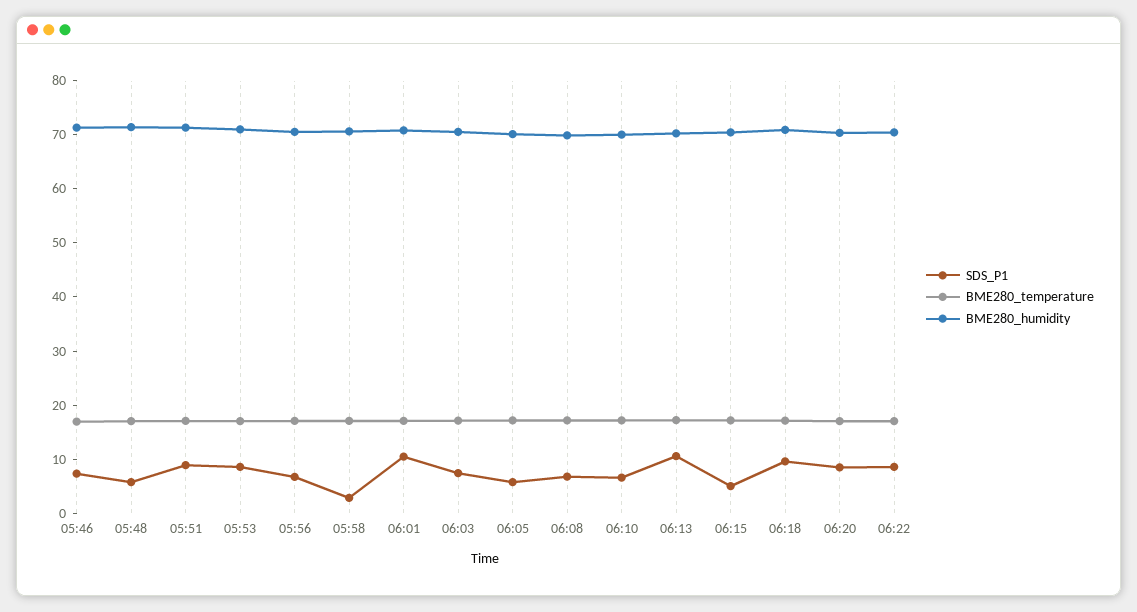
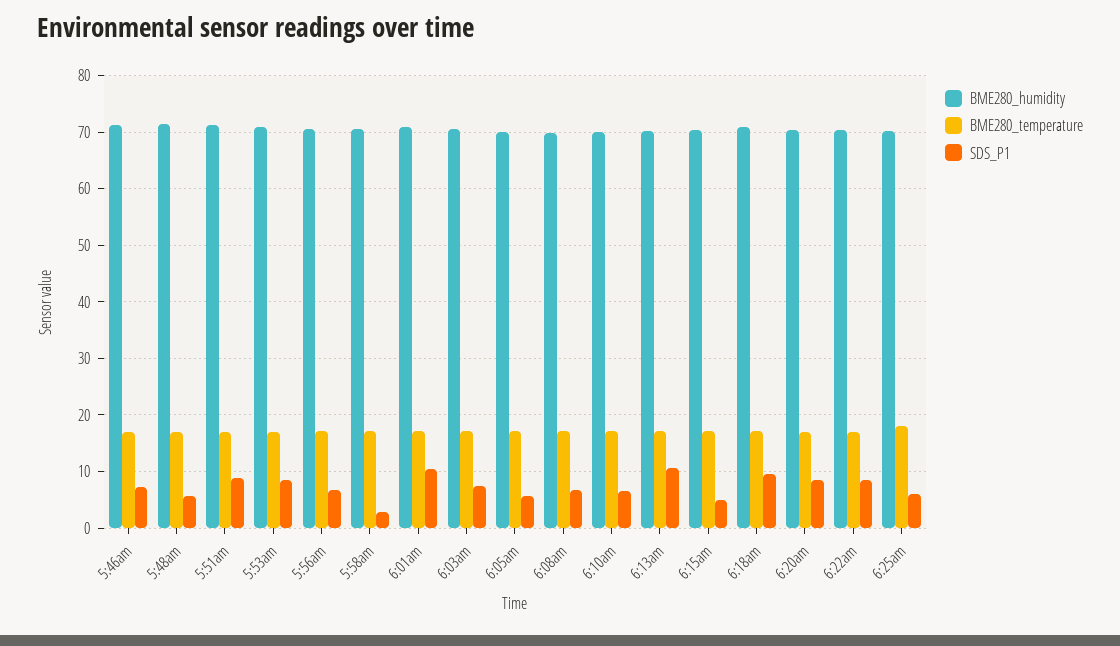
BME280_humidity, 6:25am: none -> 70
BME280_temperature, 6:25am: none -> 18
SDS_P1, 6:25am: none -> 6

